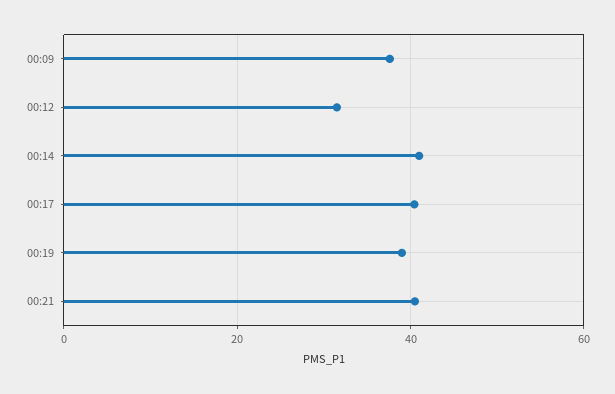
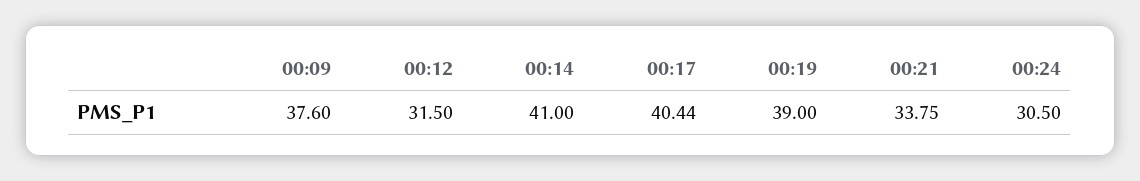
00:21: 40 -> 33.75
00:24: none -> 30.5

